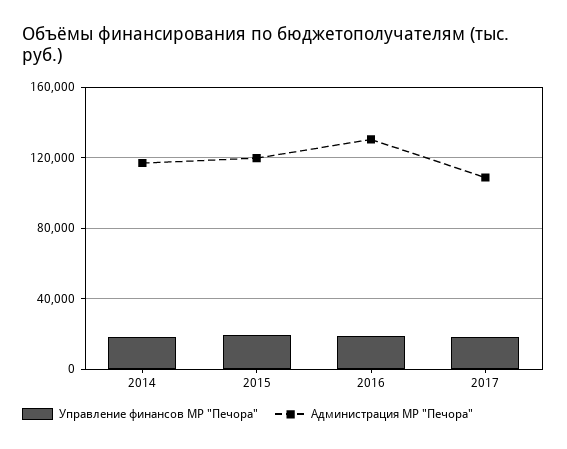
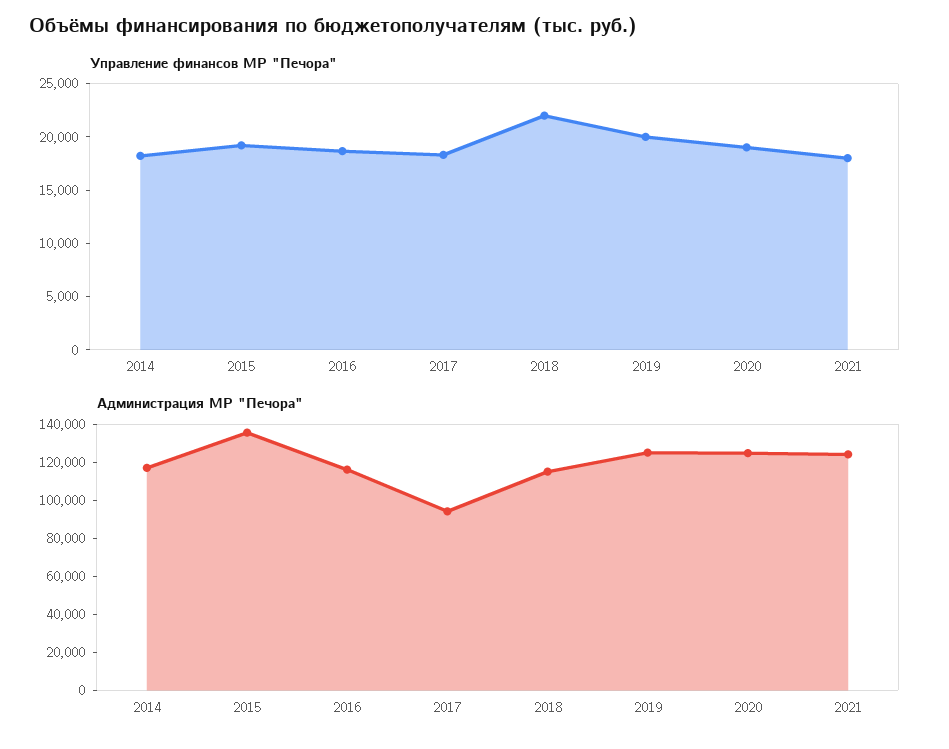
Администрация МР "Печора", 2015: 120000 -> 135000
Администрация МР "Печора", 2016: 130000 -> 115000
Администрация МР "Печора", 2017: 110000 -> 95000
Управление финансов МР "Печора", 2018: none -> 22000
Управление финансов МР "Печора", 2019: none -> 20000
Управление финансов МР "Печора", 2020: none -> 19000
Управление финансов МР "Печора", 2021: none -> 18000
Администрация МР "Печора", 2018: none -> 115000
Администрация МР "Печора", 2019: none -> 125000
Администрация МР "Печора", 2020: none -> 125000
Администрация МР "Печора", 2021: none -> 125000

